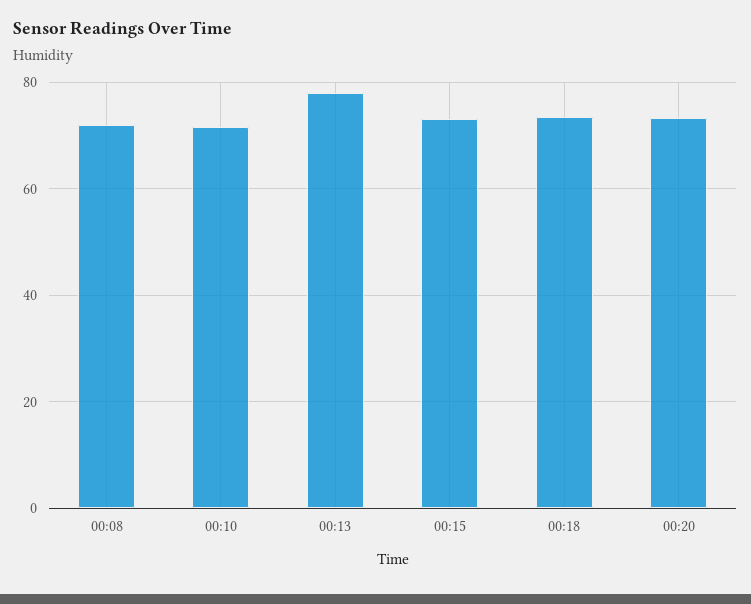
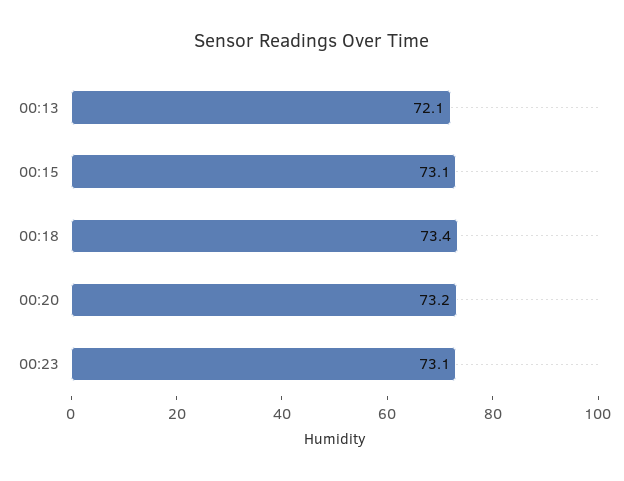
00:08: 72 -> none
00:10: 72 -> none
00:13: 78 -> 72.1
00:23: none -> 73.1

